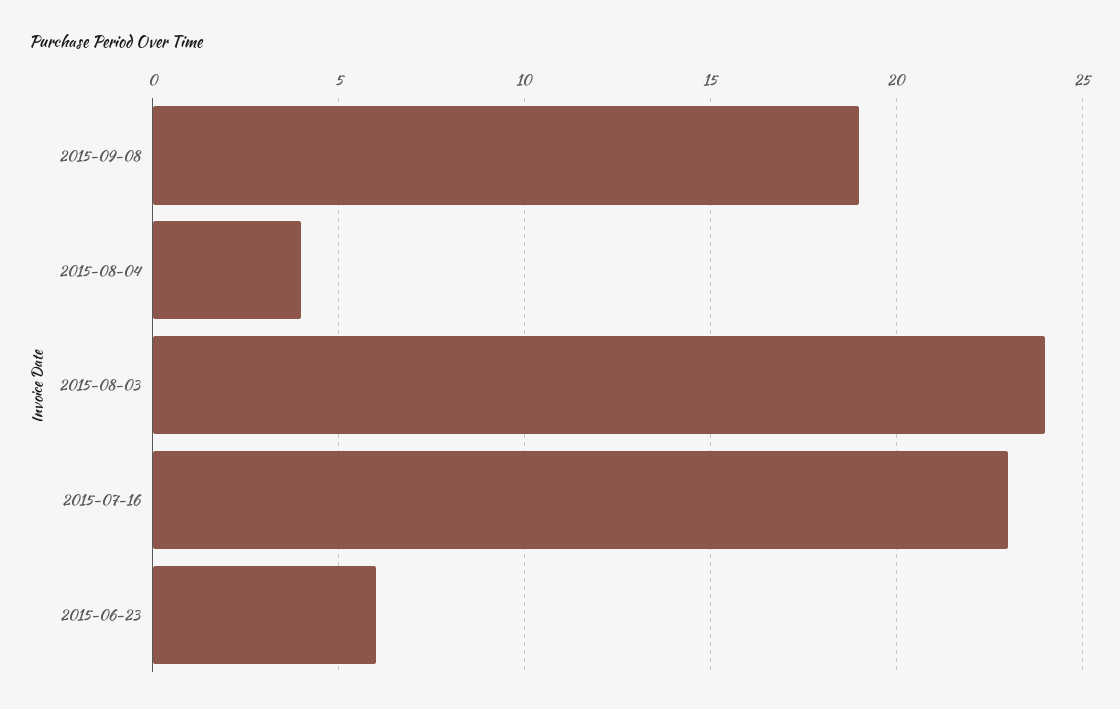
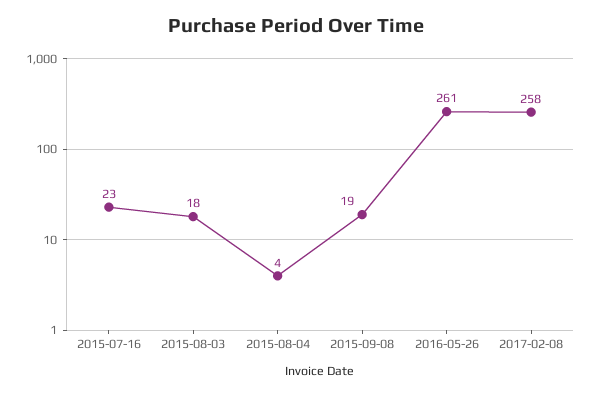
2015-08-03: 24 -> 18
2015-06-23: 6 -> none
2016-05-26: none -> 261
2017-02-08: none -> 258

